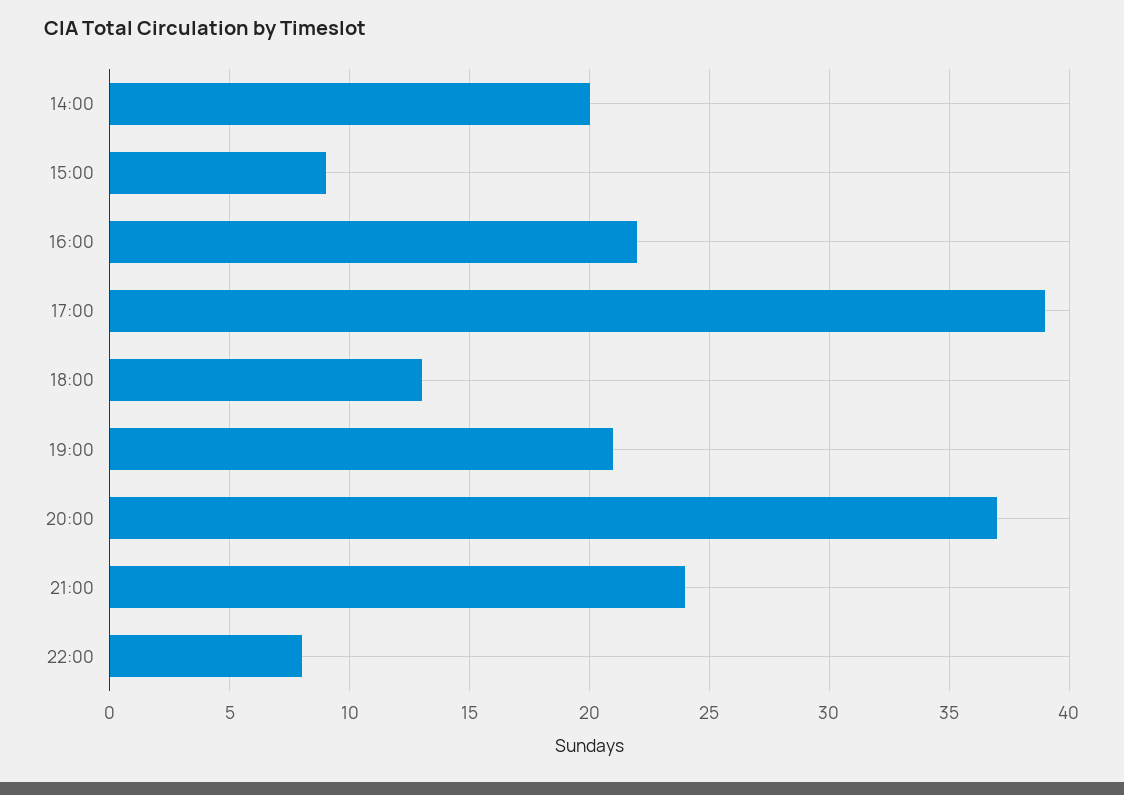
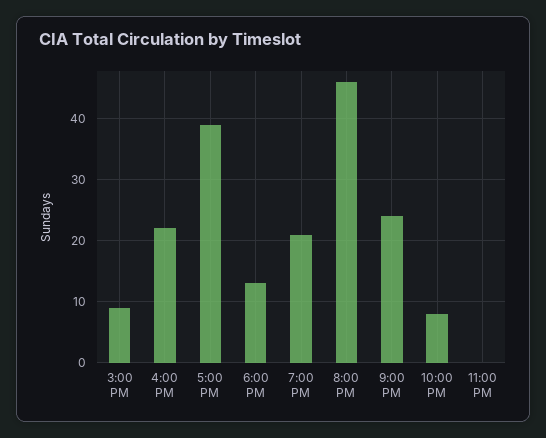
14:00: 20 -> none
20:00: 37 -> 46
11:00 PM: none -> 0

